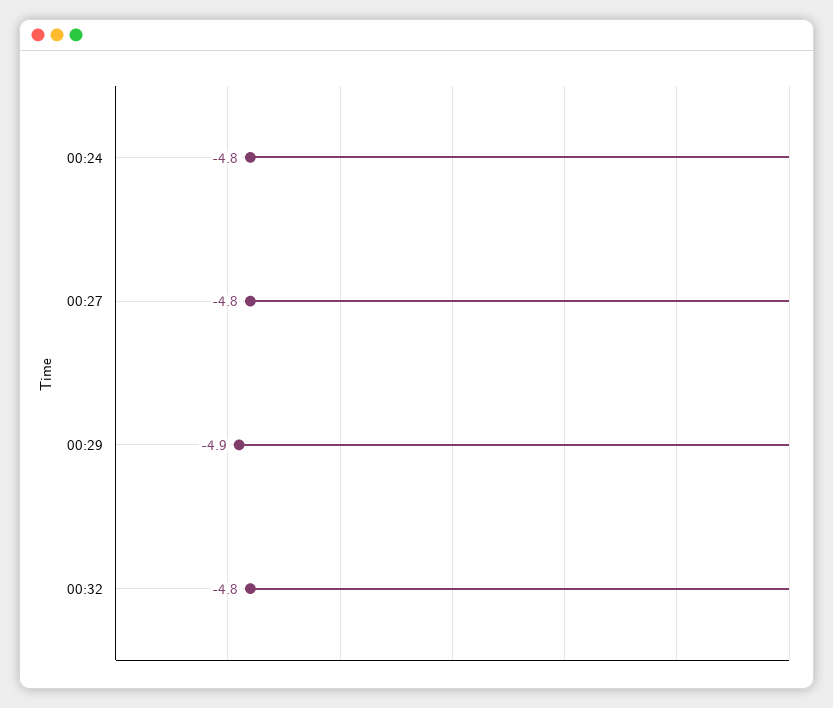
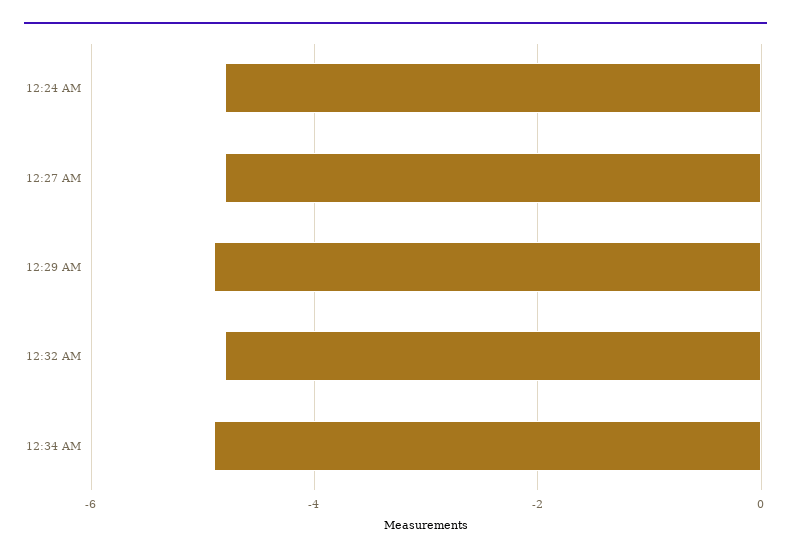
12:34 AM: none -> -5

